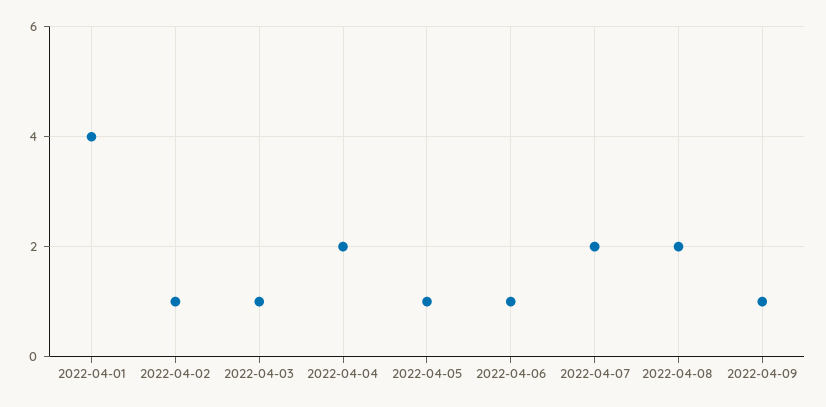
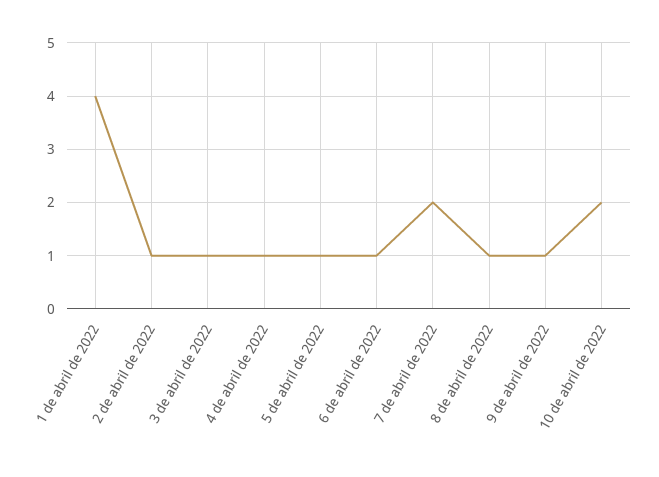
2022-04-04: 2 -> 1
2022-04-08: 2 -> 1
10 de abril de 2022: none -> 2

